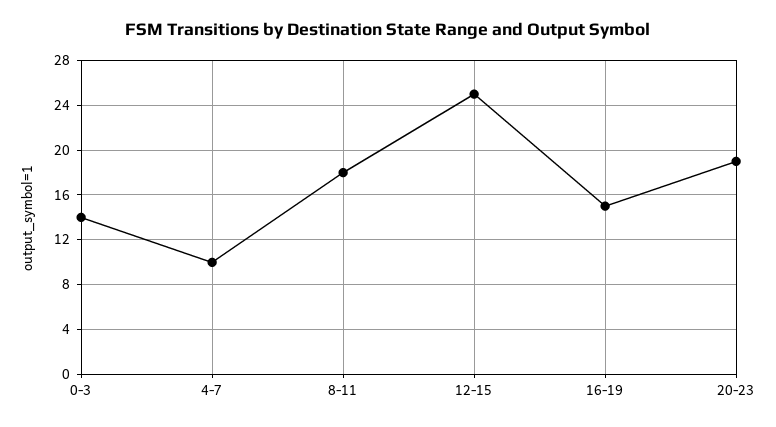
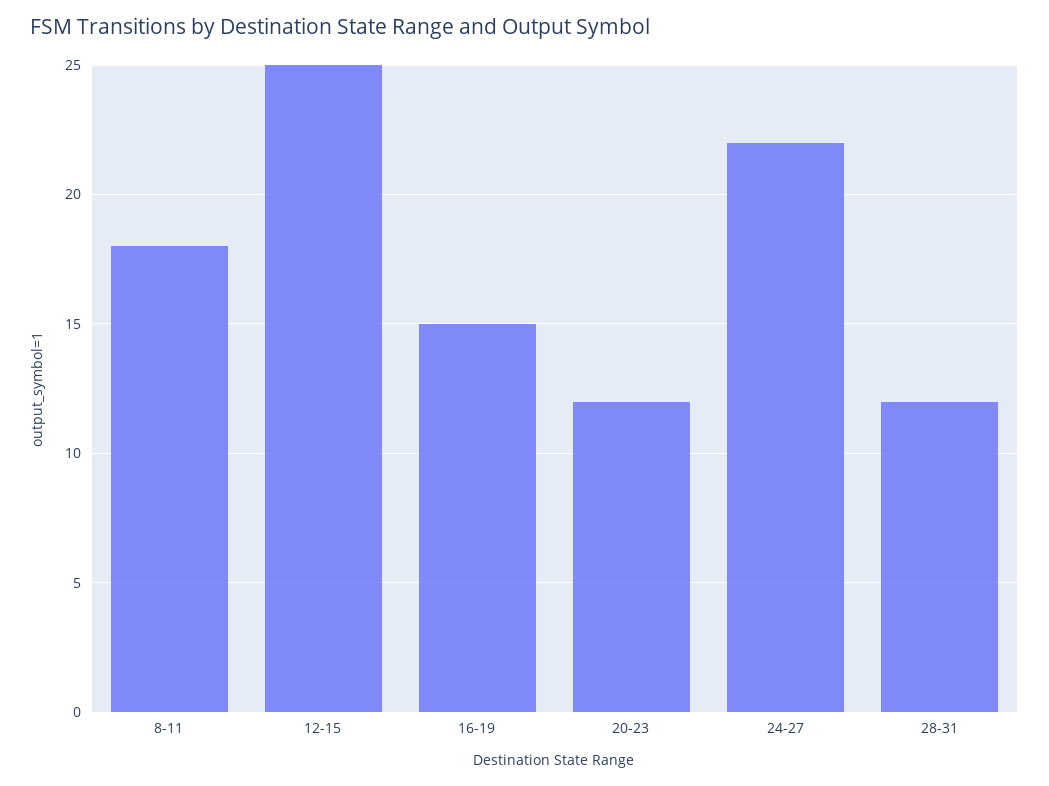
0-3: 14 -> none
4-7: 10 -> none
20-23: 19 -> 12
24-27: none -> 22
28-31: none -> 12

